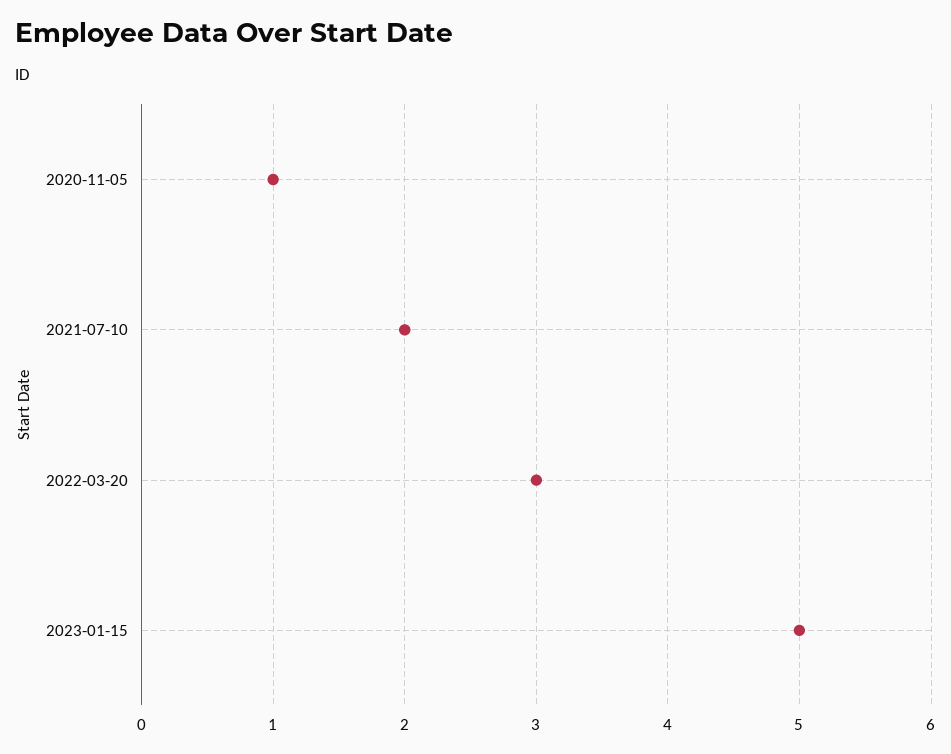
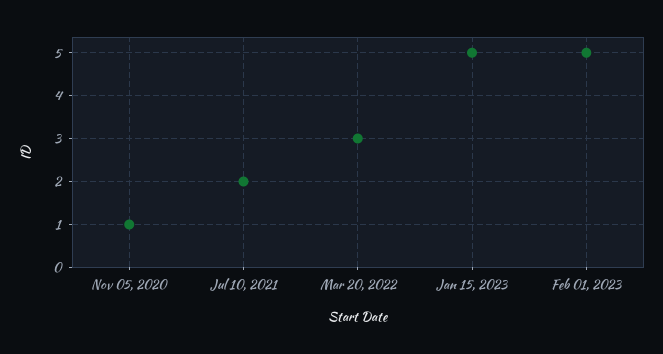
Feb 01, 2023: none -> 5

